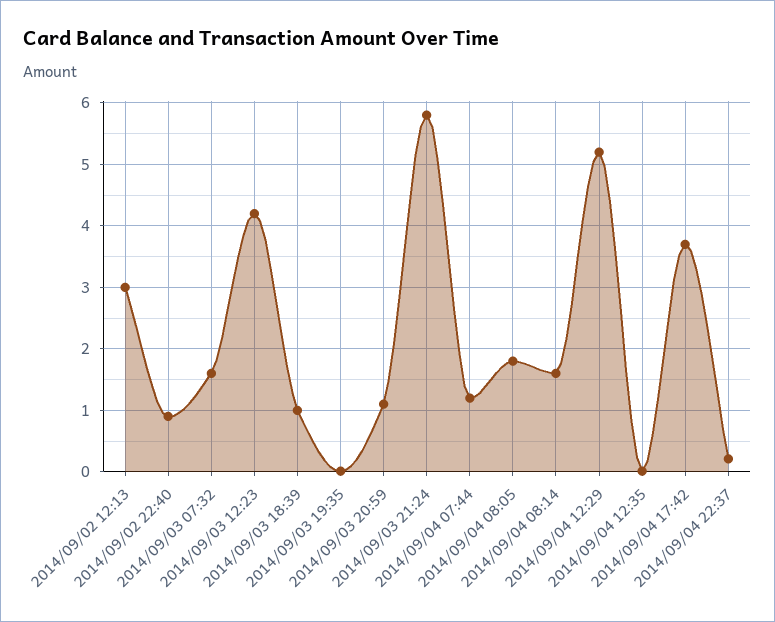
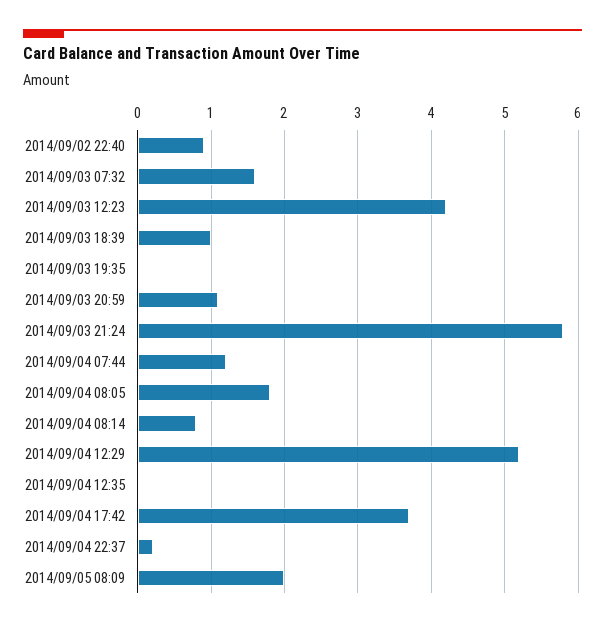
2014/09/02 12:13: 3 -> none
2014/09/04 08:14: 1.6 -> 0.8
2014/09/05 08:09: none -> 2

